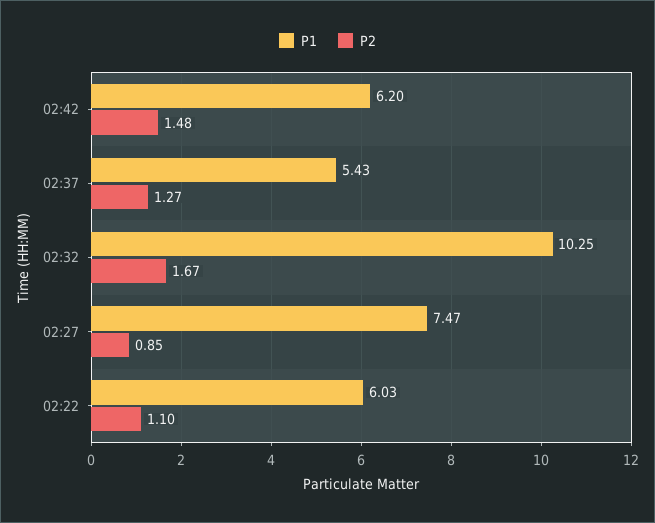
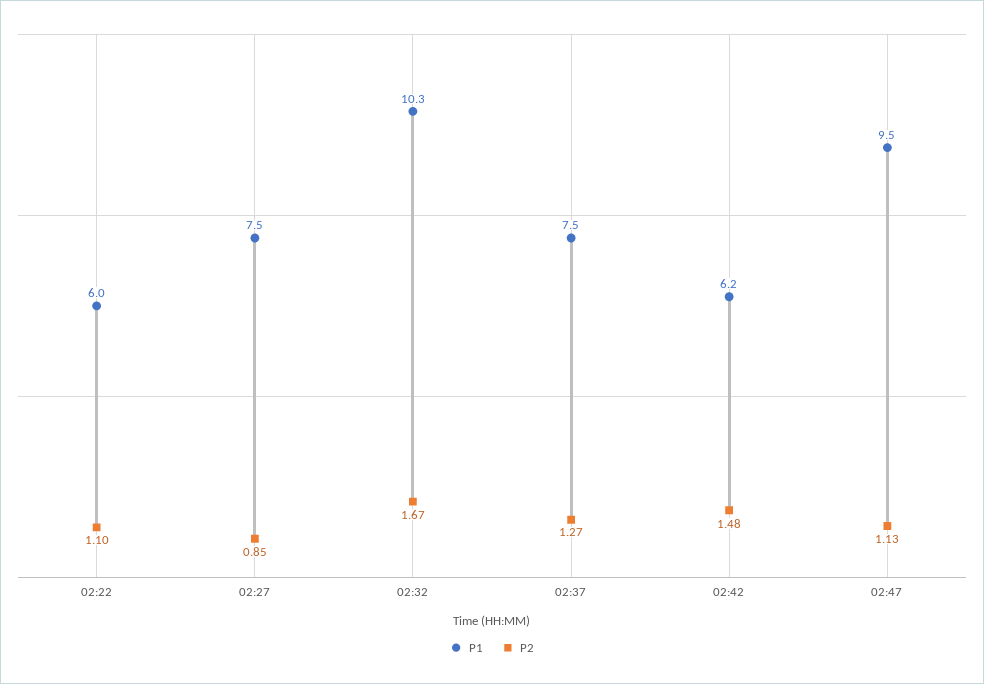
P1, 02:37: 5.43 -> 7.5
P1, 02:47: none -> 9.5
P2, 02:47: none -> 1.13

